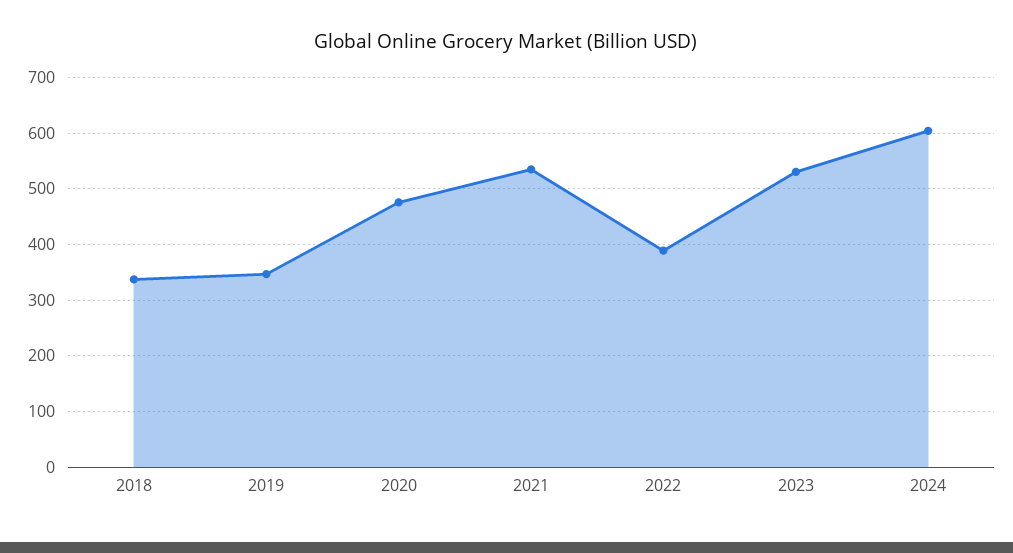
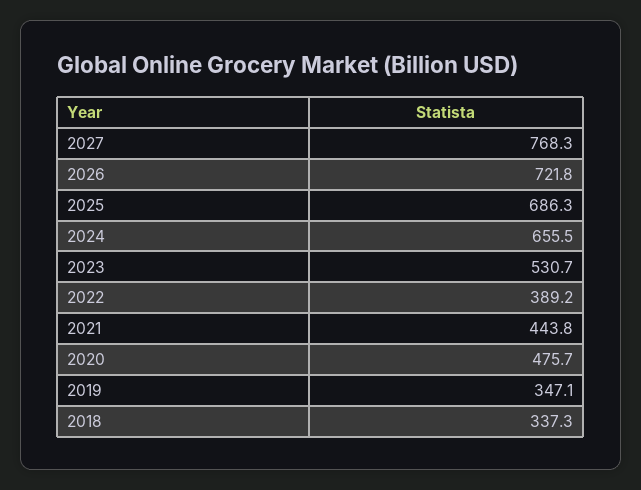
2021: 540 -> 443.8
2024: 600 -> 655.5
2027: none -> 768.3
2026: none -> 721.8
2025: none -> 686.3

